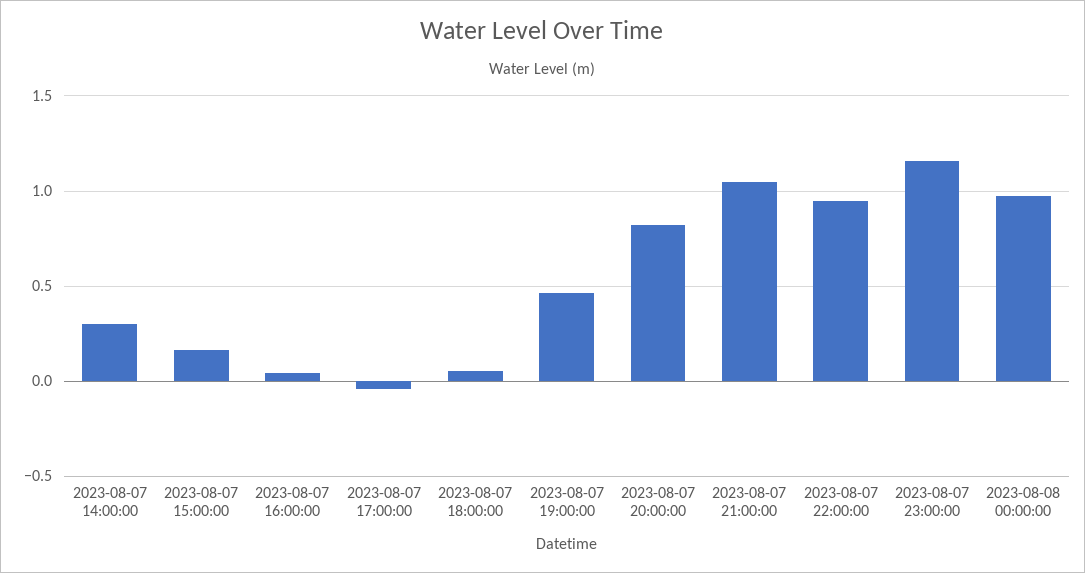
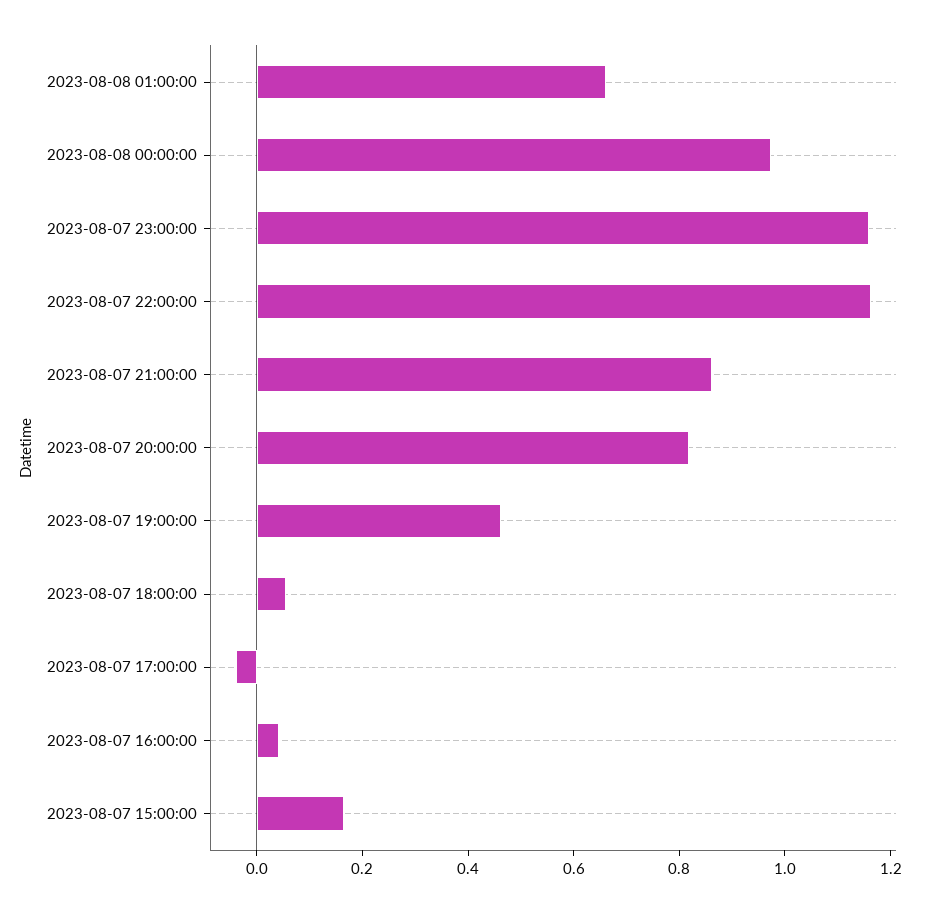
2023-08-07 14:00:00: 0.3 -> none
2023-08-07 21:00:00: 1.05 -> 0.85
2023-08-07 22:00:00: 0.95 -> 1.15
2023-08-08 01:00:00: none -> 0.65

